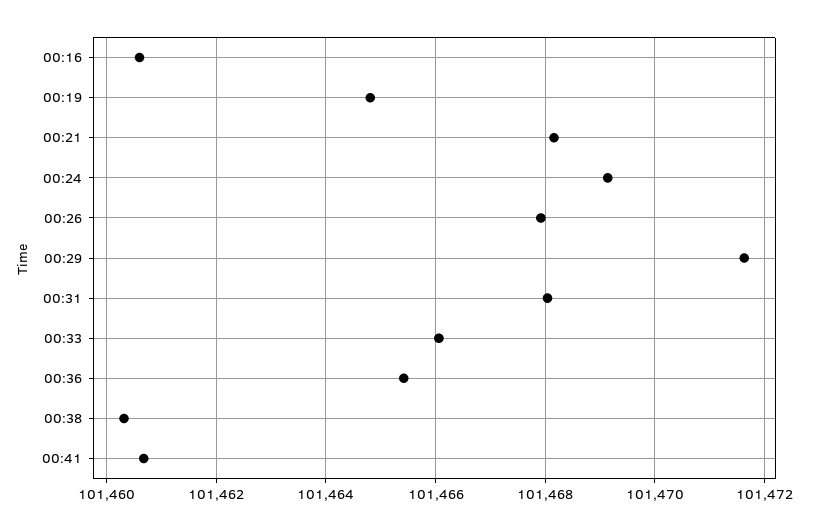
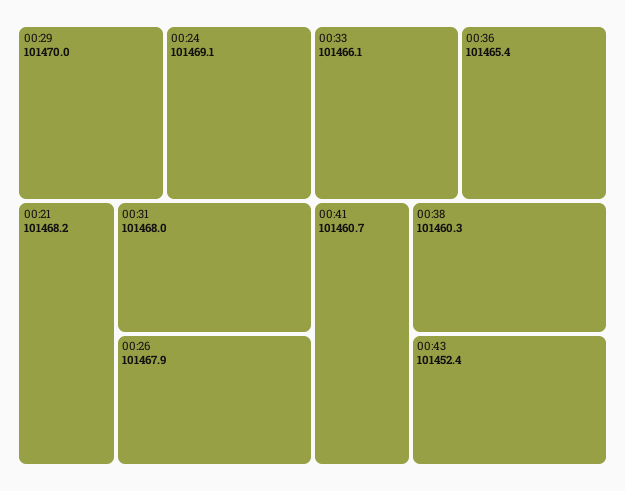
00:16: 101460.6 -> none
00:19: 101464.8 -> none
00:29: 101471.6 -> 101470
00:43: none -> 101452.4

